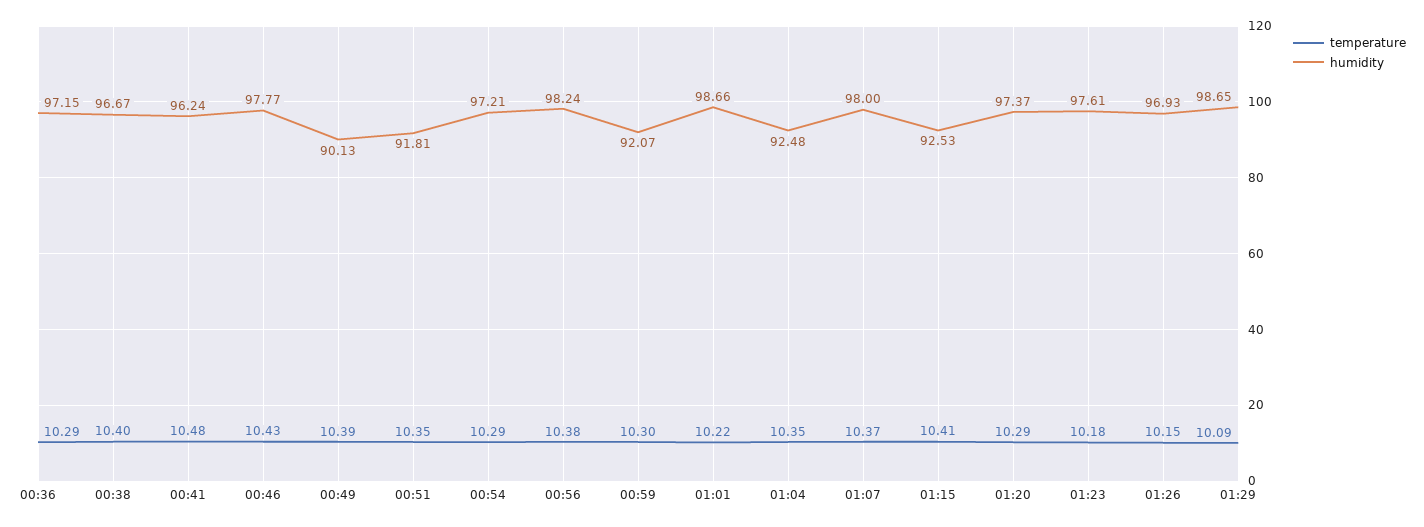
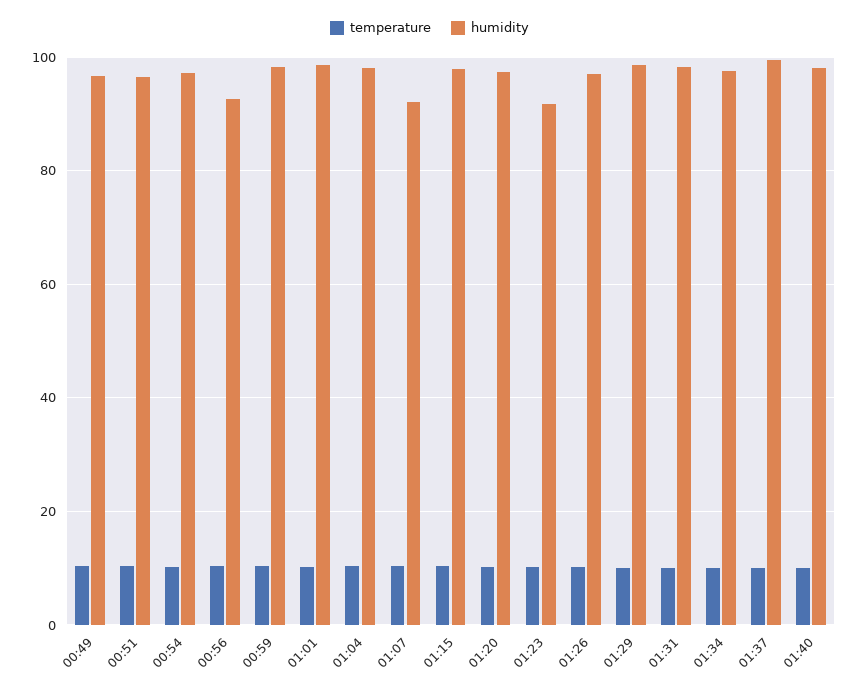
temperature, 00:36: 10.29 -> none
humidity, 00:36: 97.15 -> none
temperature, 00:38: 10.4 -> none
humidity, 00:38: 96.67 -> none
temperature, 00:41: 10.48 -> none
humidity, 00:41: 96.24 -> none
temperature, 00:46: 10.43 -> none
humidity, 00:46: 97.77 -> none
humidity, 00:49: 90.13 -> 96
humidity, 00:51: 91.81 -> 96
humidity, 00:56: 98.24 -> 92
humidity, 00:59: 92.07 -> 98
humidity, 01:04: 92.48 -> 98
humidity, 01:07: 98 -> 92
humidity, 01:15: 92.53 -> 98
humidity, 01:23: 97.61 -> 92
temperature, 01:31: none -> 10
humidity, 01:31: none -> 98
temperature, 01:34: none -> 10
humidity, 01:34: none -> 98
temperature, 01:37: none -> 10
humidity, 01:37: none -> 100
temperature, 01:40: none -> 10
humidity, 01:40: none -> 98

